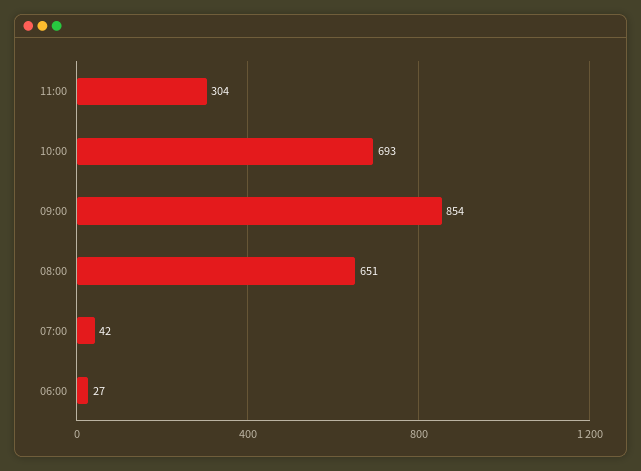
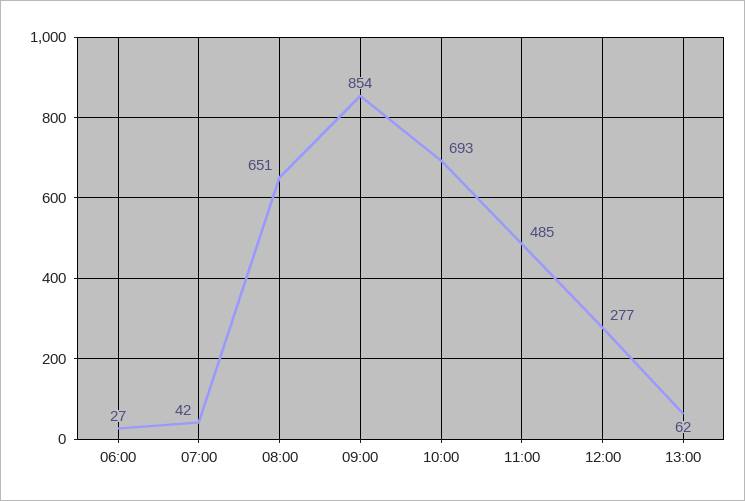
11:00: 304 -> 485
12:00: none -> 277
13:00: none -> 62

